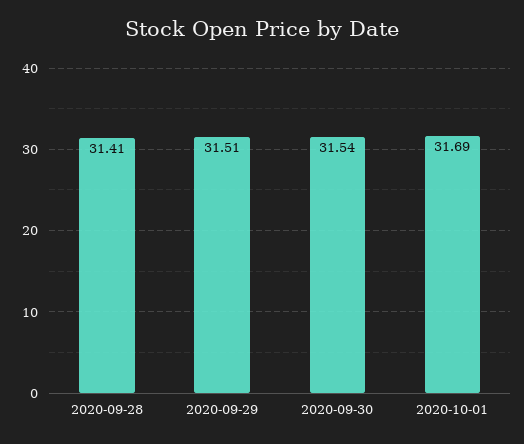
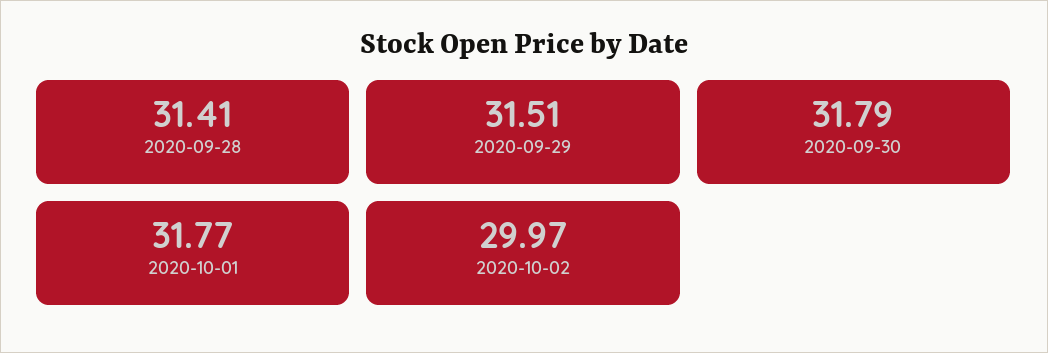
2020-09-30: 31.54 -> 31.79
2020-10-01: 31.69 -> 31.77
2020-10-02: none -> 29.97

